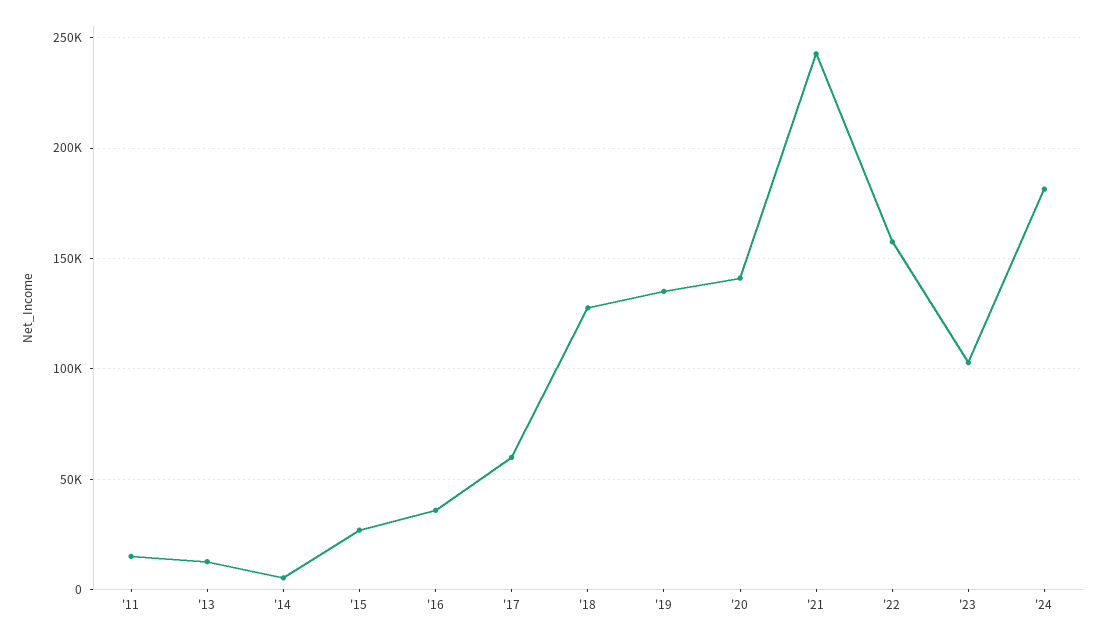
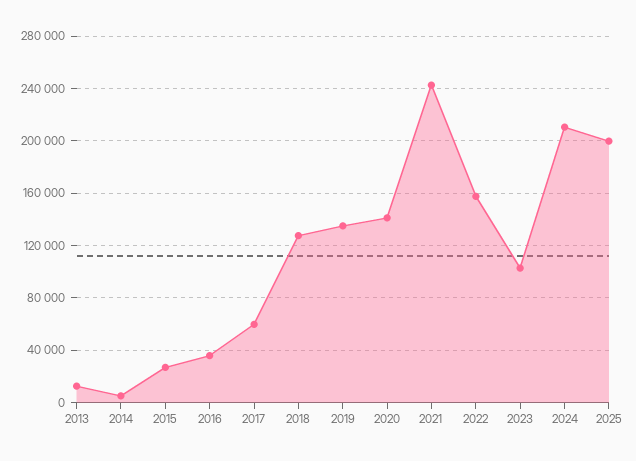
'11: 15000 -> none
'24: 180000 -> 210000
2025: none -> 200000

